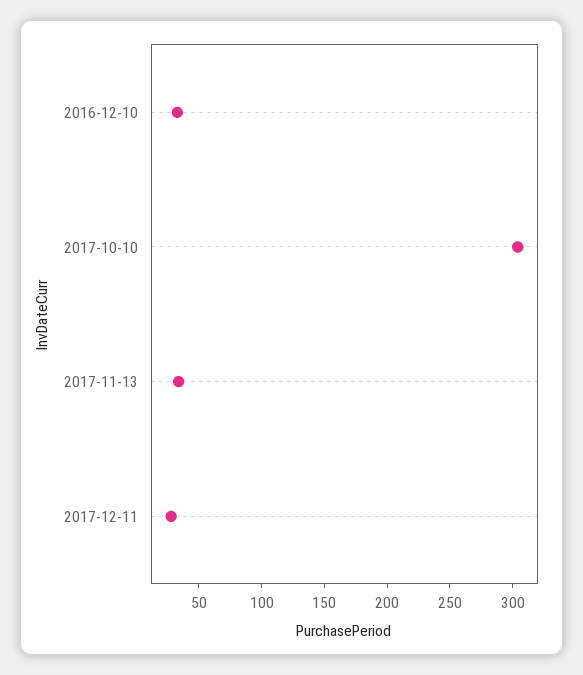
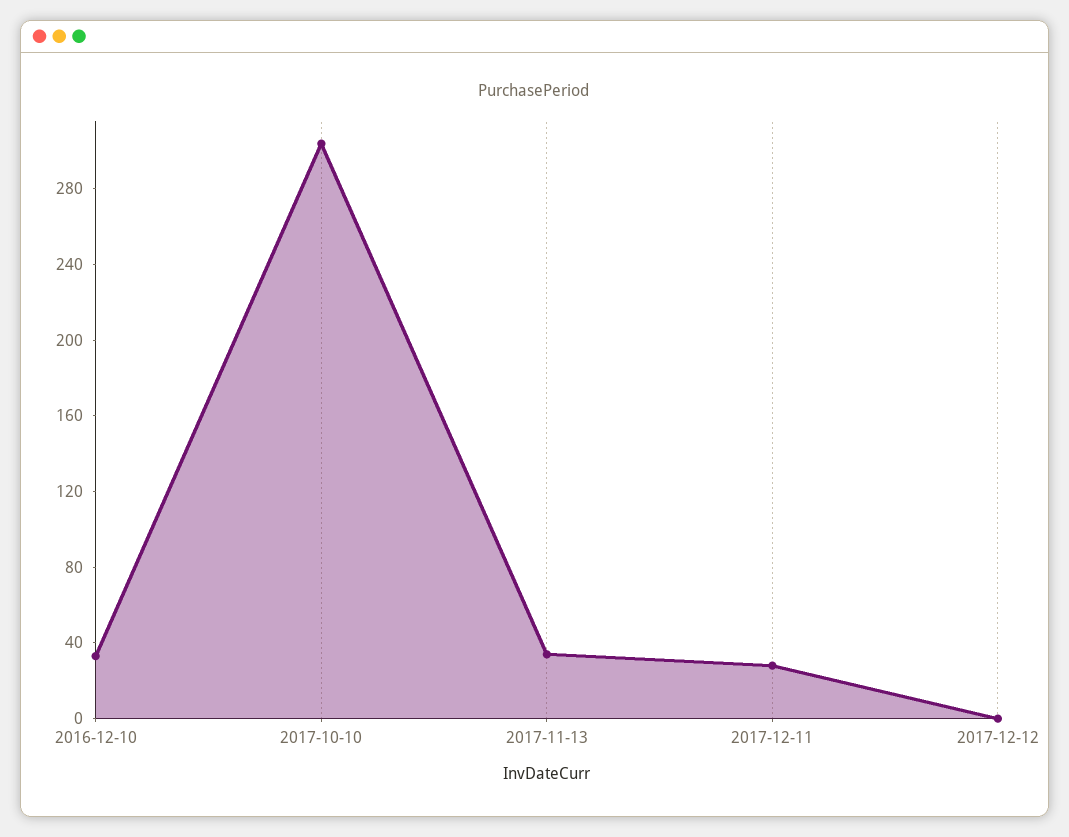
2017-12-12: none -> 0

